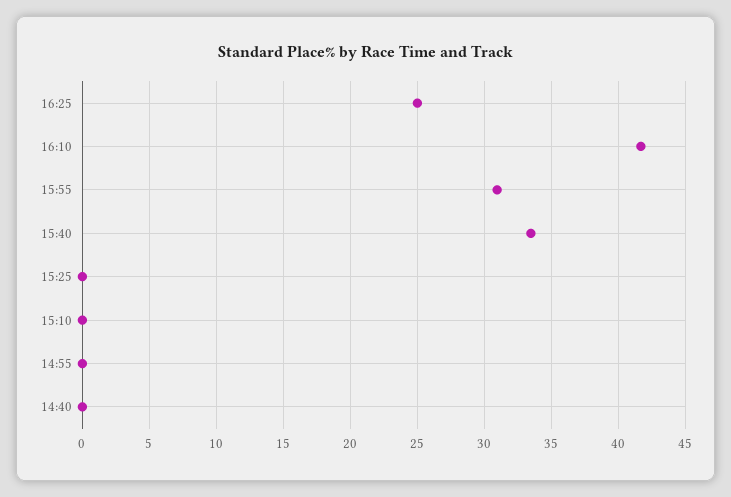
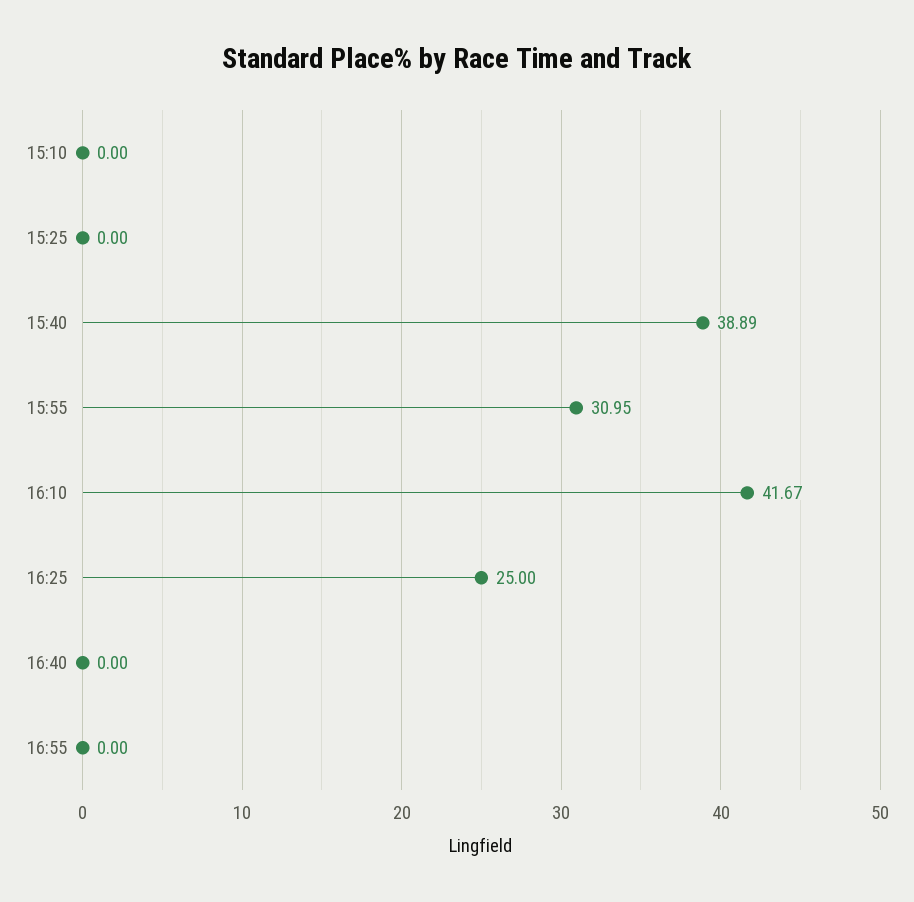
15:40: 33.5 -> 38.89
14:55: 0 -> none
14:40: 0 -> none
16:40: none -> 0
16:55: none -> 0

